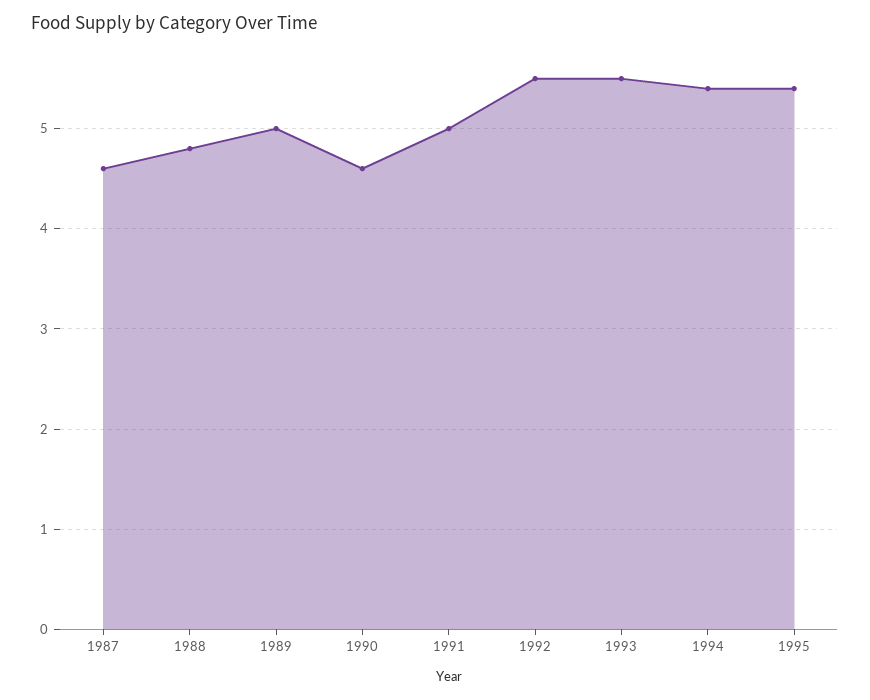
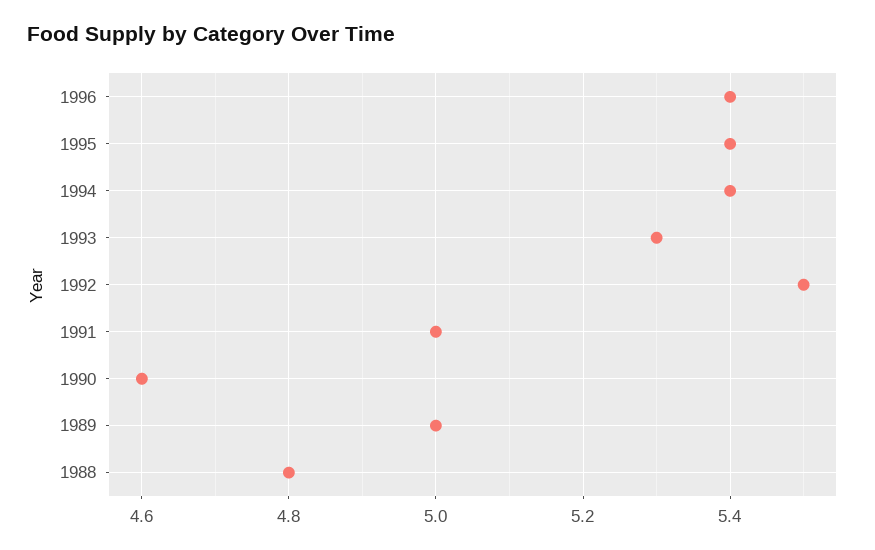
1987: 4.6 -> none
1993: 5.5 -> 5.3
1996: none -> 5.4

